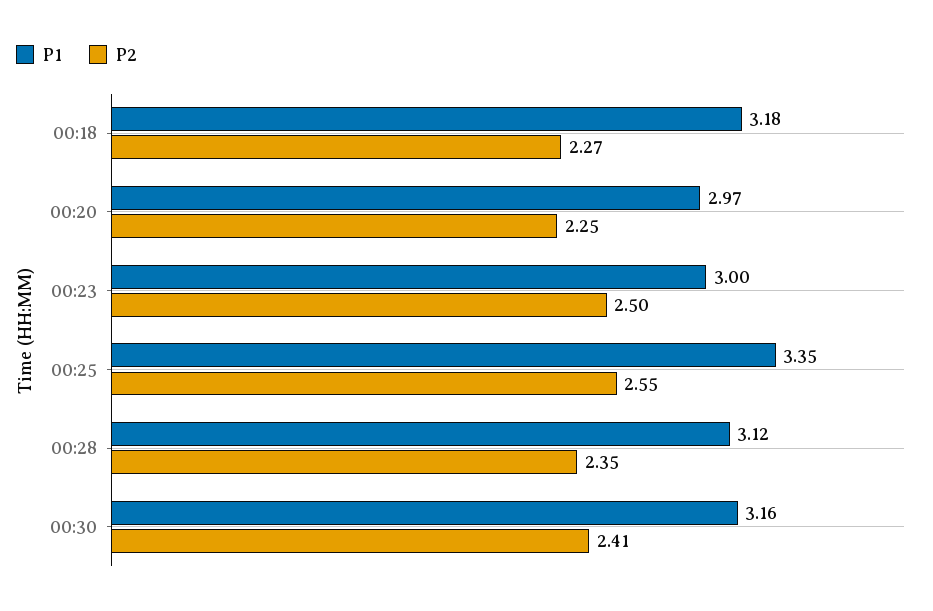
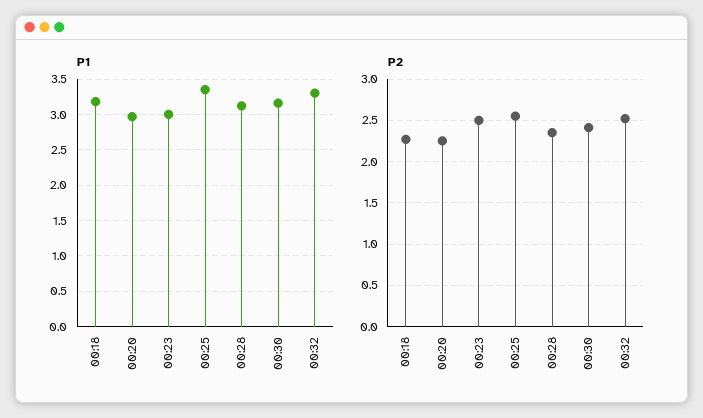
P1, 00:32: none -> 3.3
P2, 00:32: none -> 2.5

